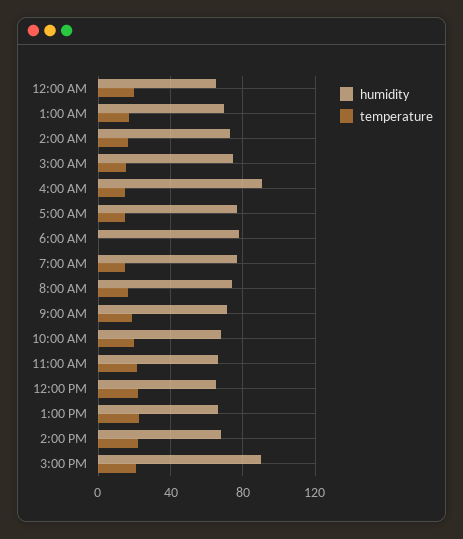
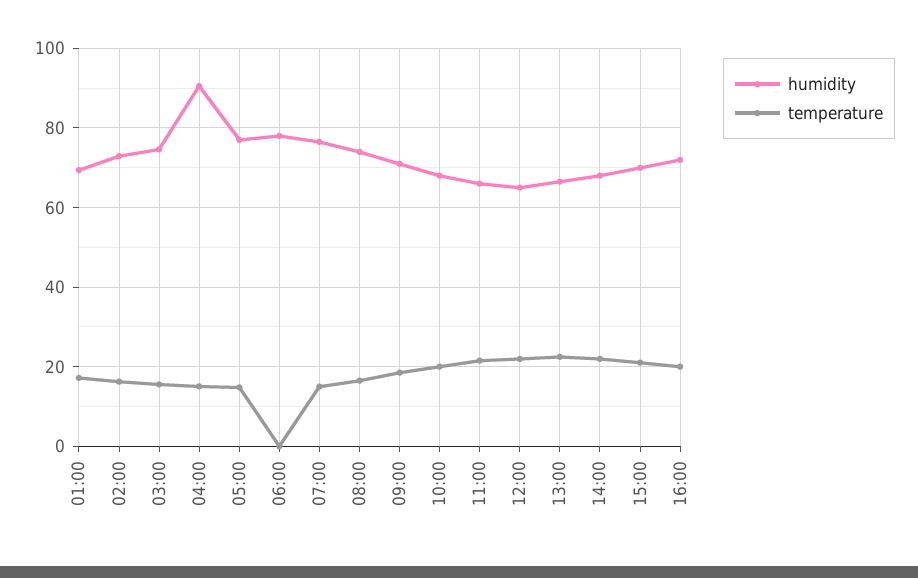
humidity, 12:00 AM: 65 -> none
temperature, 12:00 AM: 20 -> none
humidity, 3:00 PM: 90 -> 70
humidity, 16:00: none -> 72
temperature, 16:00: none -> 20

